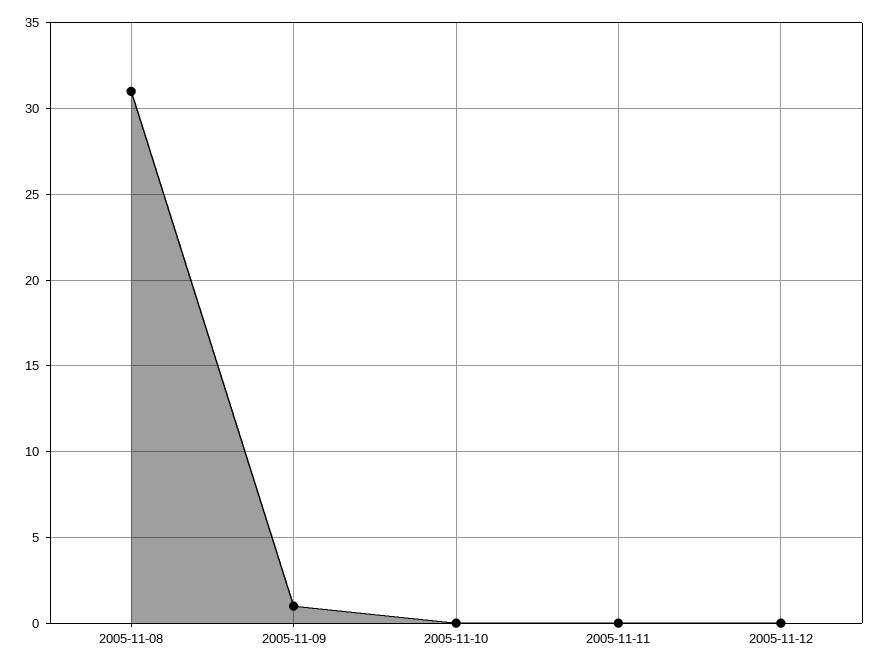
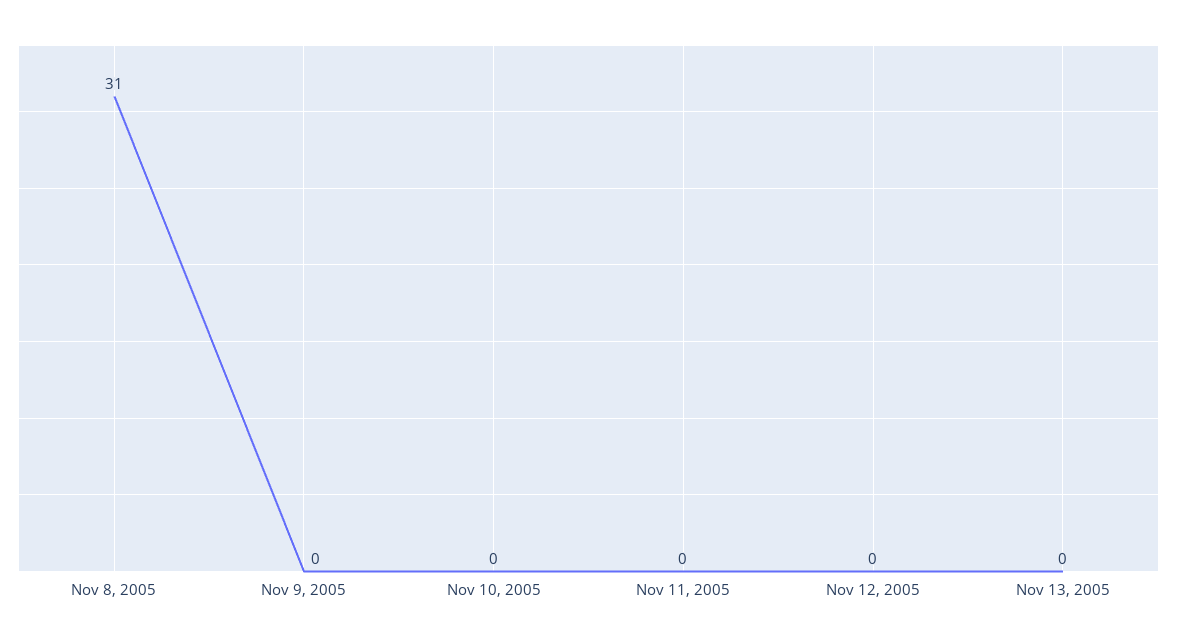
2005-11-09: 1 -> 0
Nov 13, 2005: none -> 0

